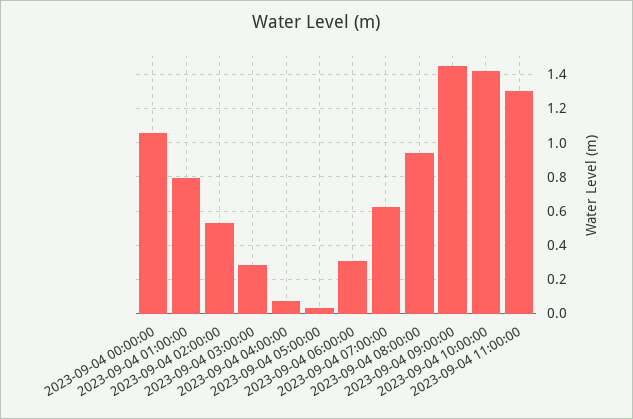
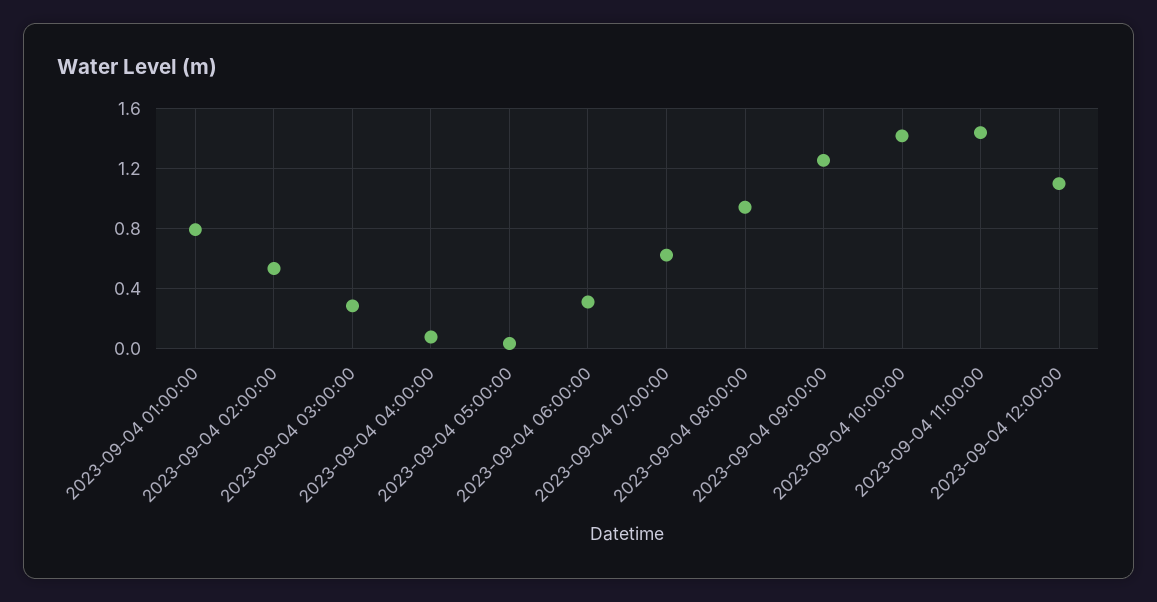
2023-09-04 00:00:00: 1.05 -> none
2023-09-04 09:00:00: 1.45 -> 1.25
2023-09-04 11:00:00: 1.3 -> 1.45
2023-09-04 12:00:00: none -> 1.1

